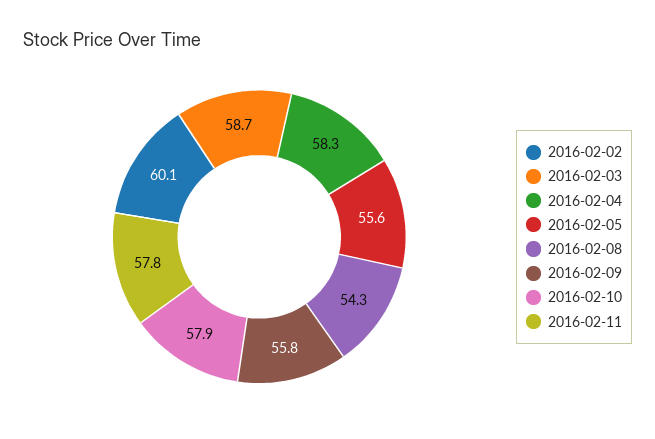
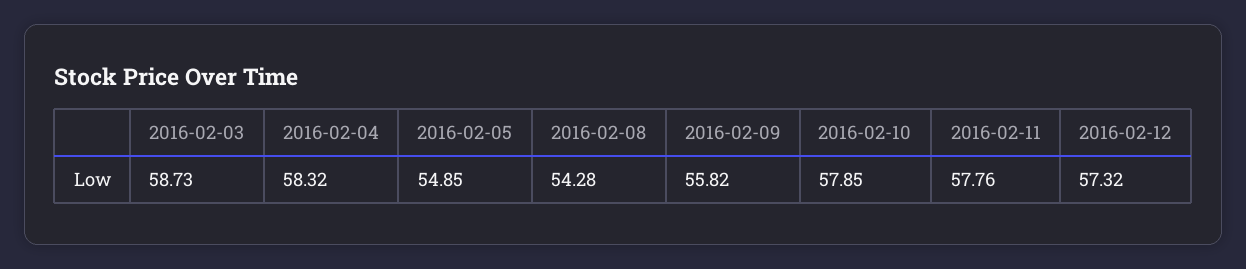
2016-02-02: 60.1 -> none
2016-02-05: 55.6 -> 54.85
2016-02-12: none -> 57.32

